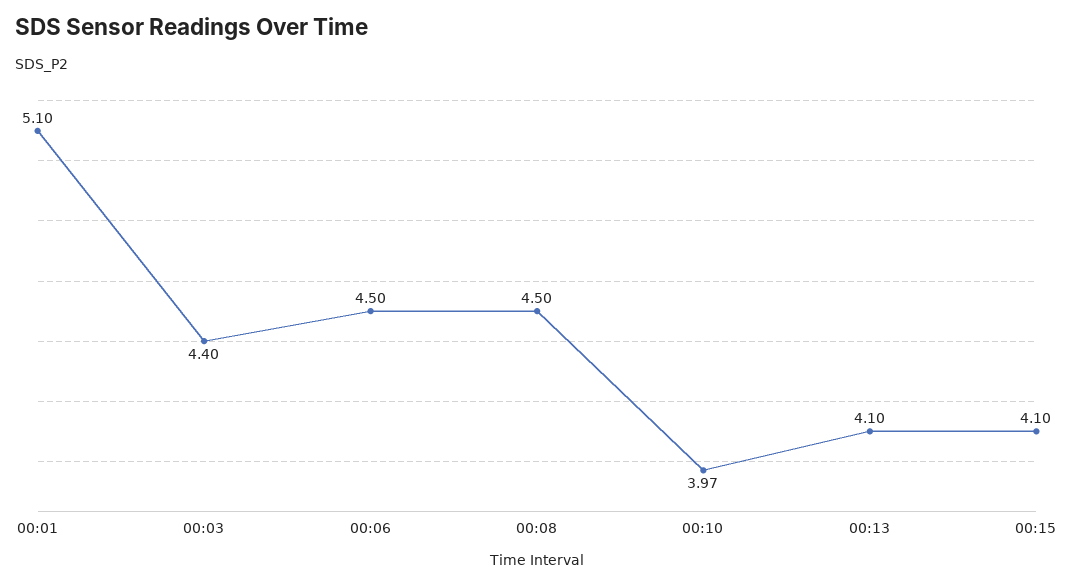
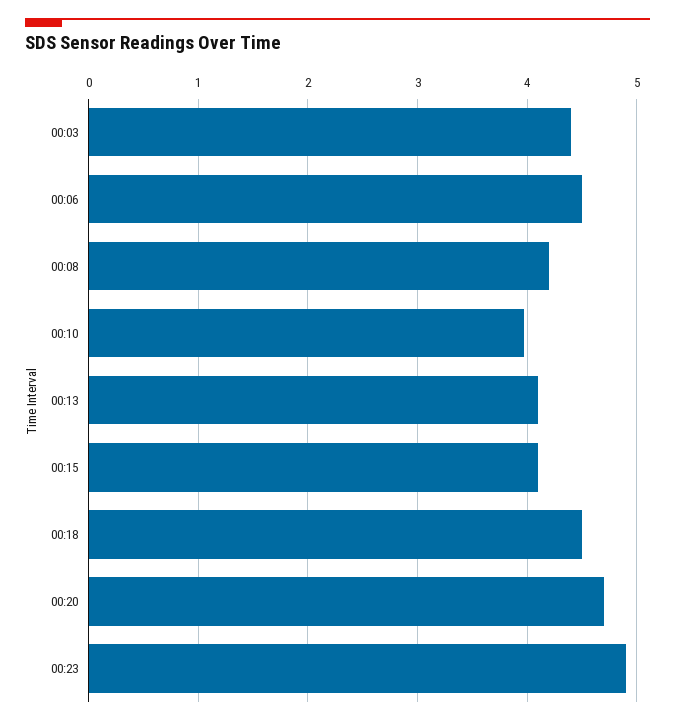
00:01: 5.1 -> none
00:08: 4.5 -> 4.2
00:18: none -> 4.5
00:20: none -> 4.7
00:23: none -> 4.9

